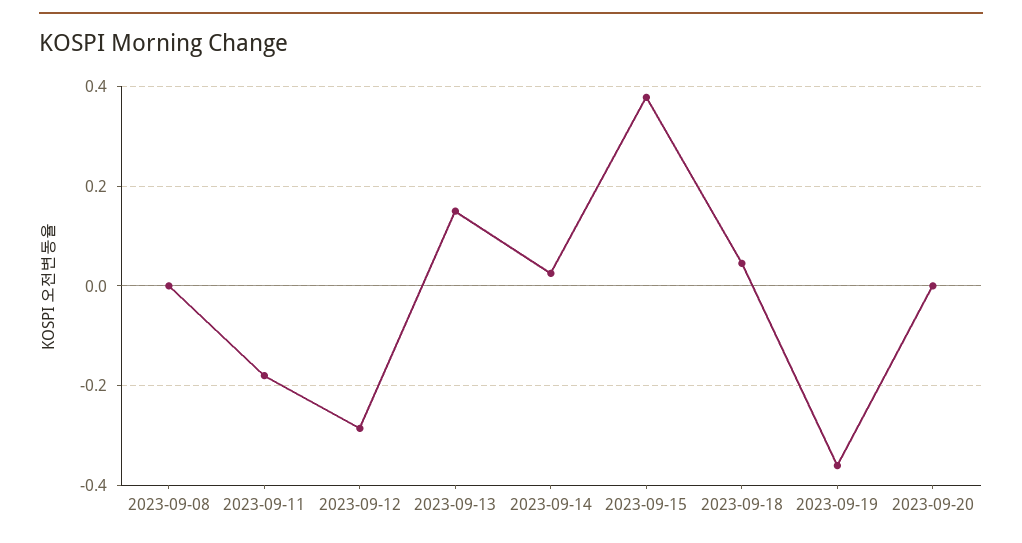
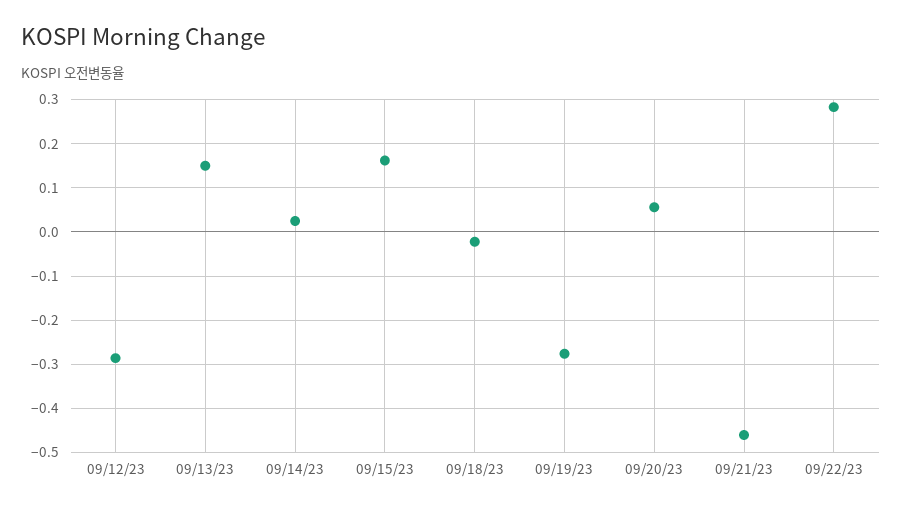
2023-09-08: 0 -> none
2023-09-11: -0.18 -> none
2023-09-15: 0.38 -> 0.16
2023-09-18: 0.04 -> -0.02
2023-09-19: -0.36 -> -0.28
2023-09-20: 0 -> 0.06
09/21/23: none -> -0.46
09/22/23: none -> 0.28

